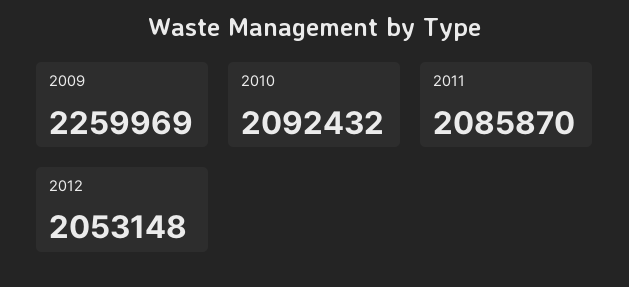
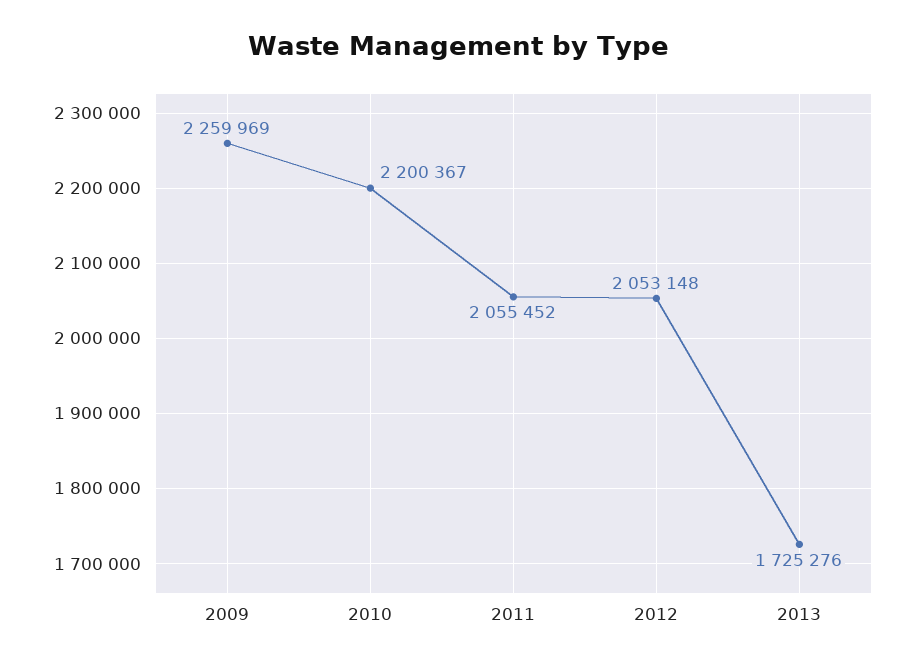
2010: 2092432 -> 2200367
2011: 2085870 -> 2055452
2013: none -> 1725276

